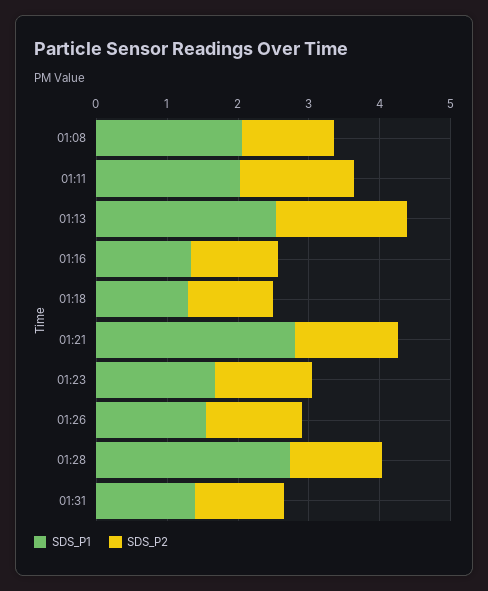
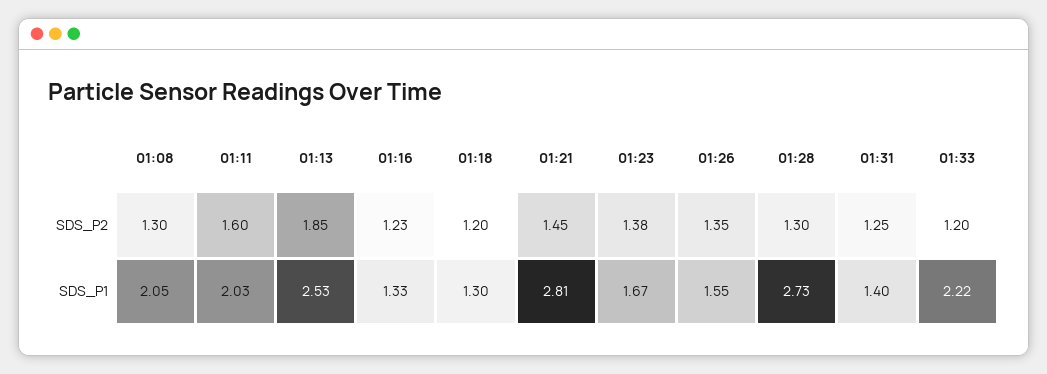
SDS_P2, 01:33: none -> 1.2
SDS_P1, 01:33: none -> 2.22

